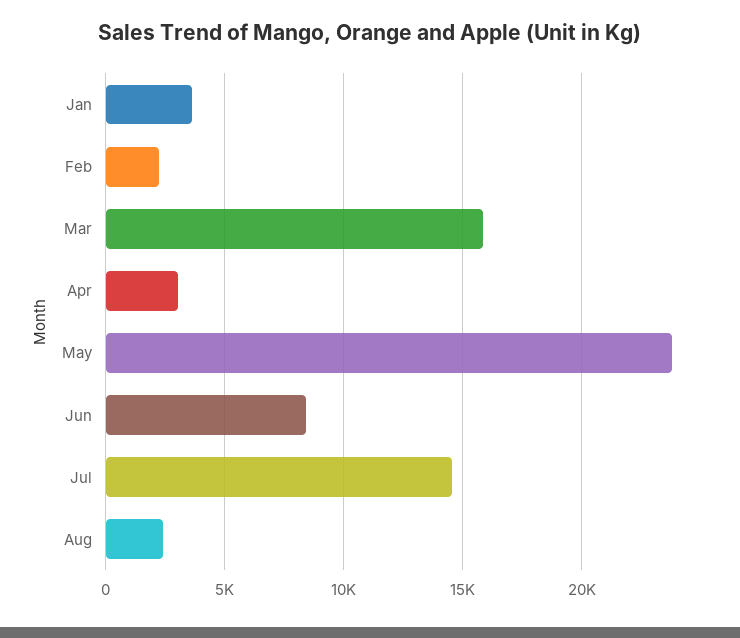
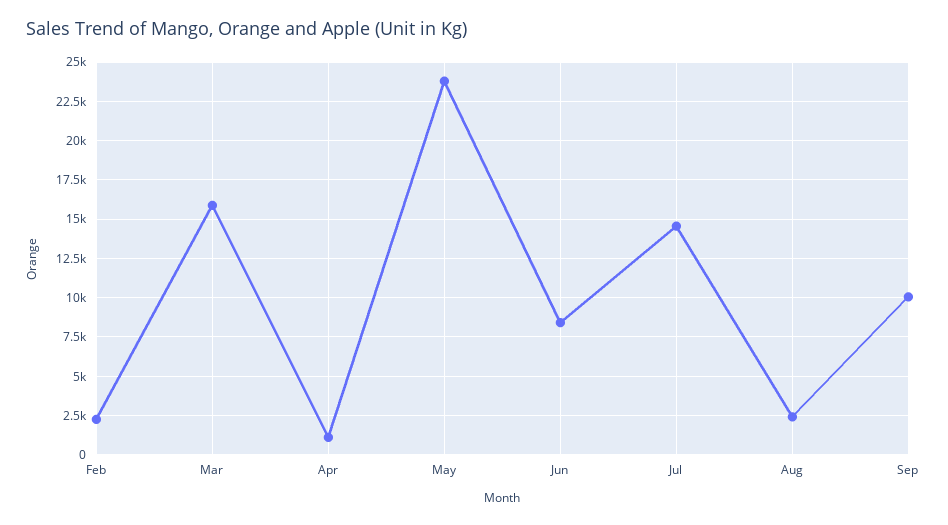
Jan: 3500 -> none
Apr: 3000 -> 1000
Sep: none -> 10000

